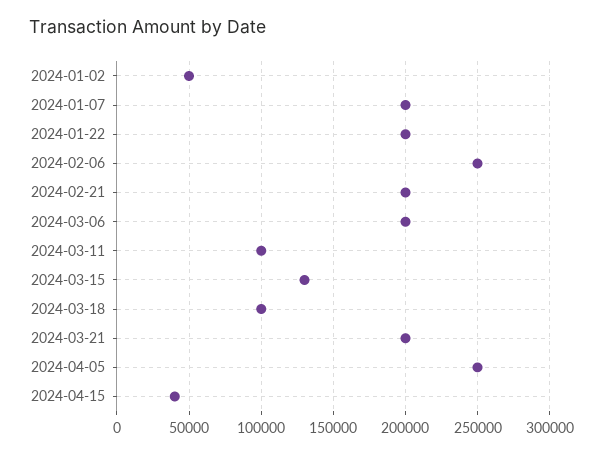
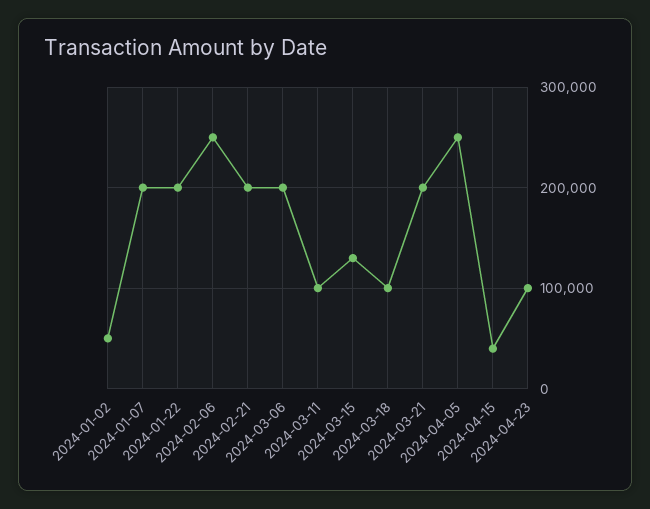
2024-04-23: none -> 100000

